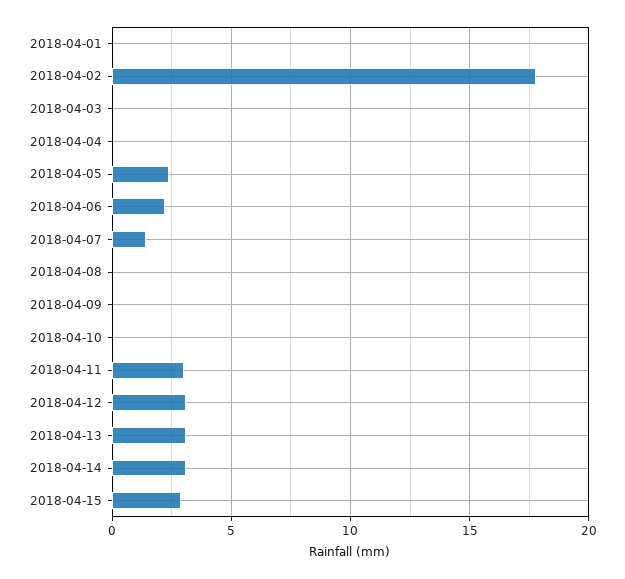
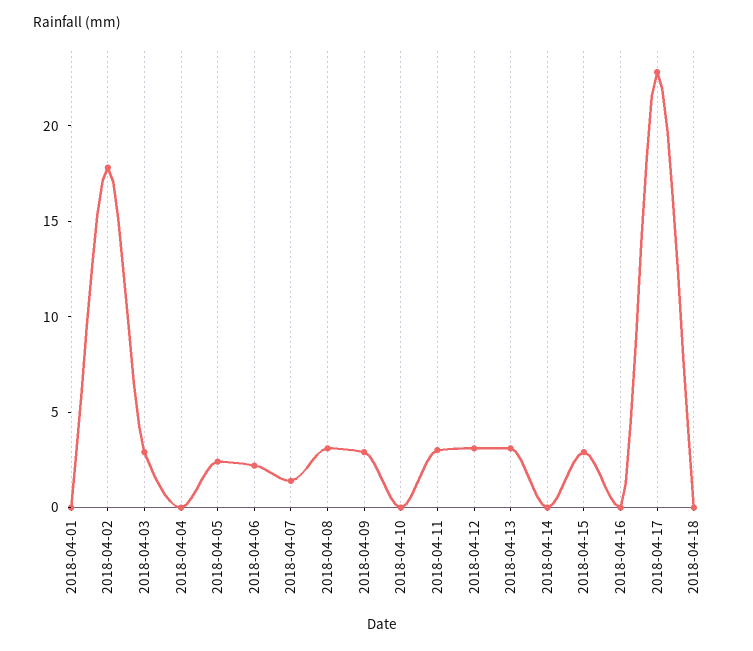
2018-04-03: 0 -> 3
2018-04-08: 0 -> 3
2018-04-09: 0 -> 3
2018-04-14: 3 -> 0
2018-04-16: none -> 0
2018-04-17: none -> 23
2018-04-18: none -> 0

